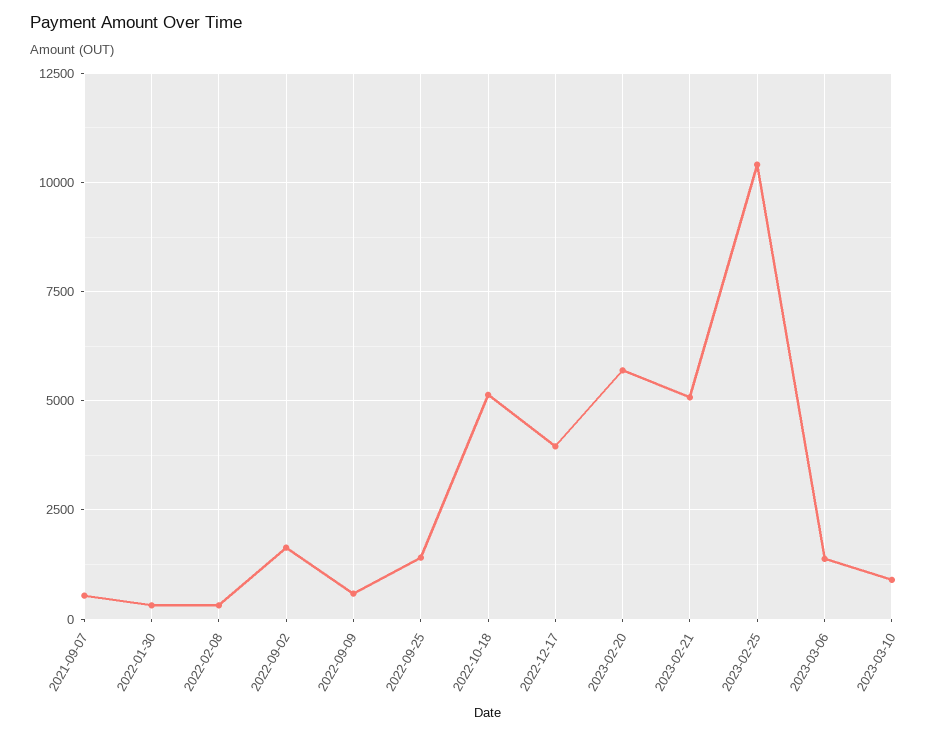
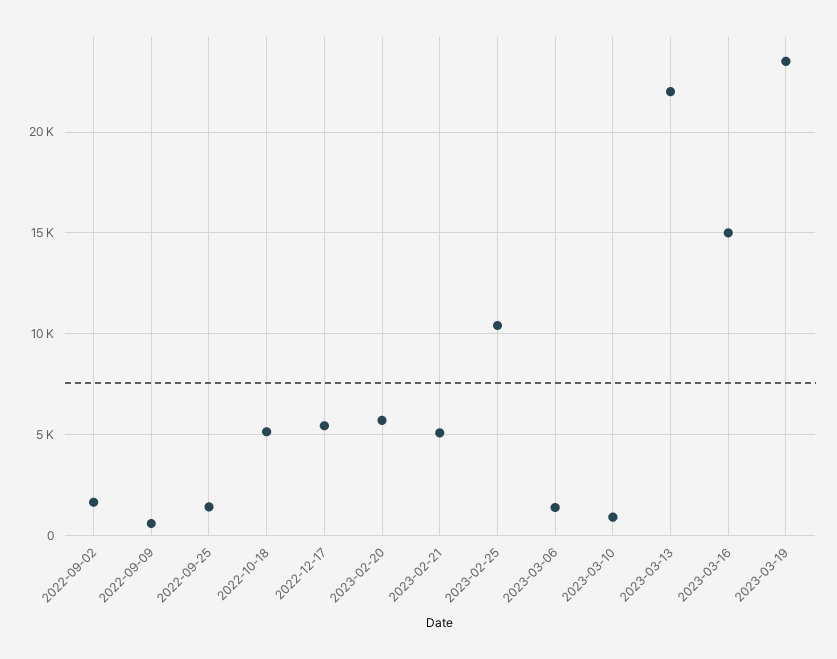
2021-09-07: 500 -> none
2022-01-30: 250 -> none
2022-02-08: 250 -> none
2022-12-17: 4000 -> 5500
2023-03-13: none -> 22000
2023-03-16: none -> 15000
2023-03-19: none -> 23500

